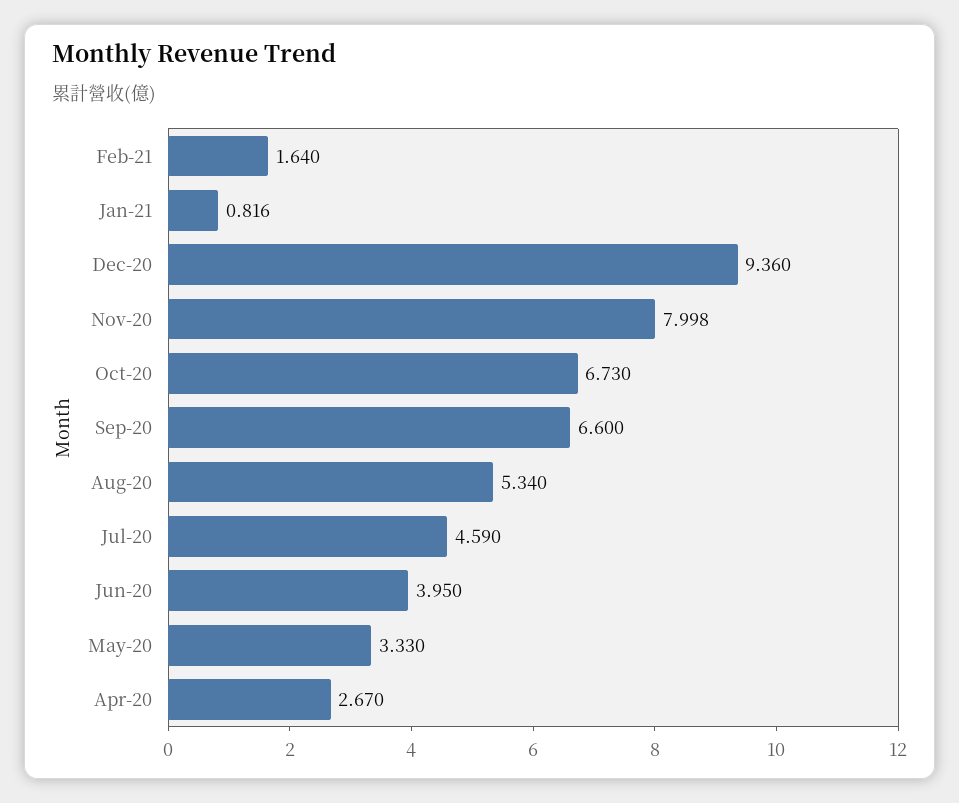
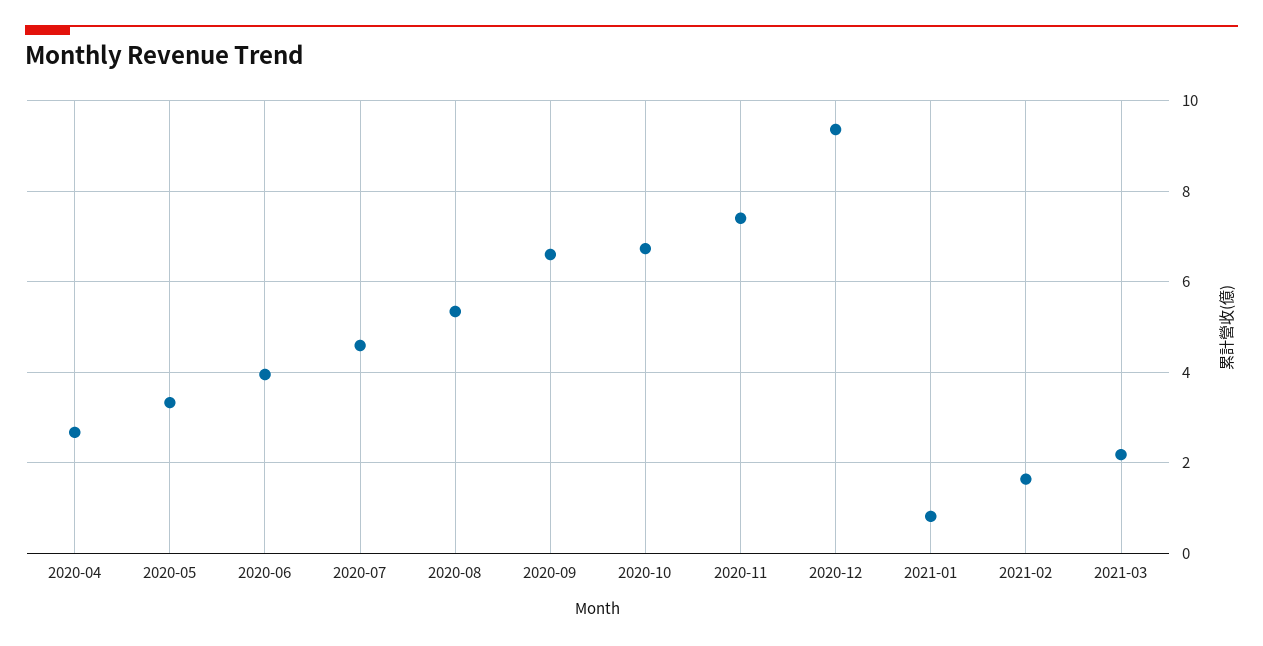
Nov-20: 7.998 -> 7.4
2021-03: none -> 2.2

